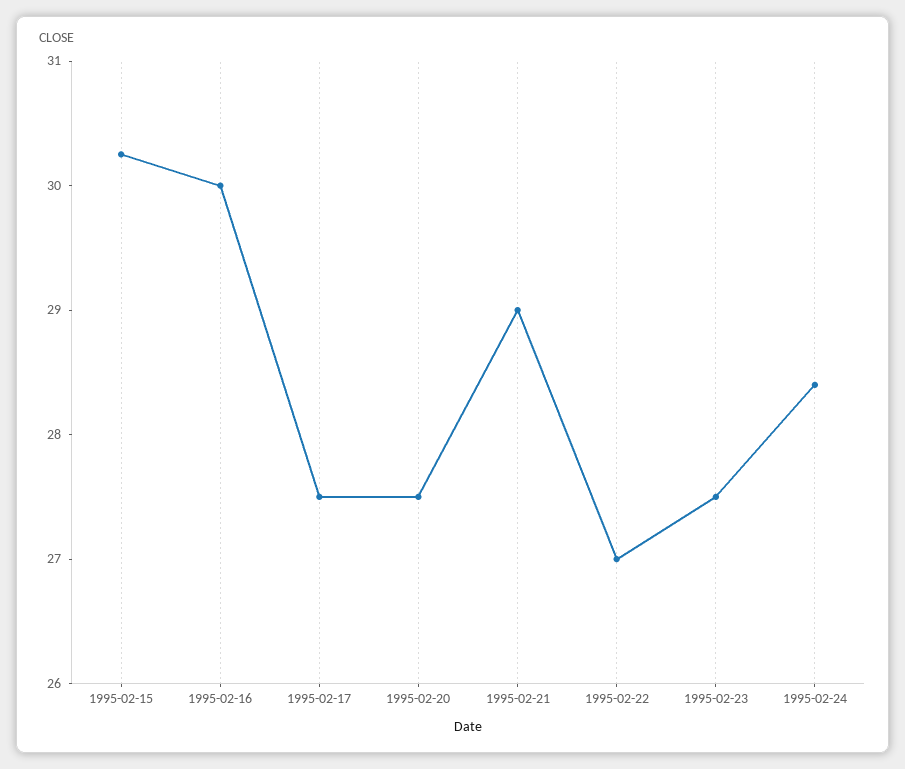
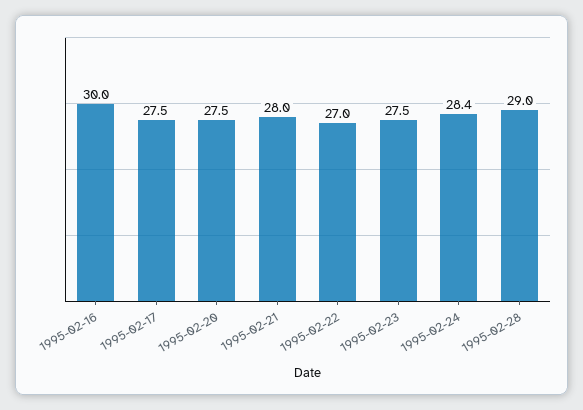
1995-02-15: 30.2 -> none
1995-02-21: 29 -> 28
1995-02-28: none -> 29

